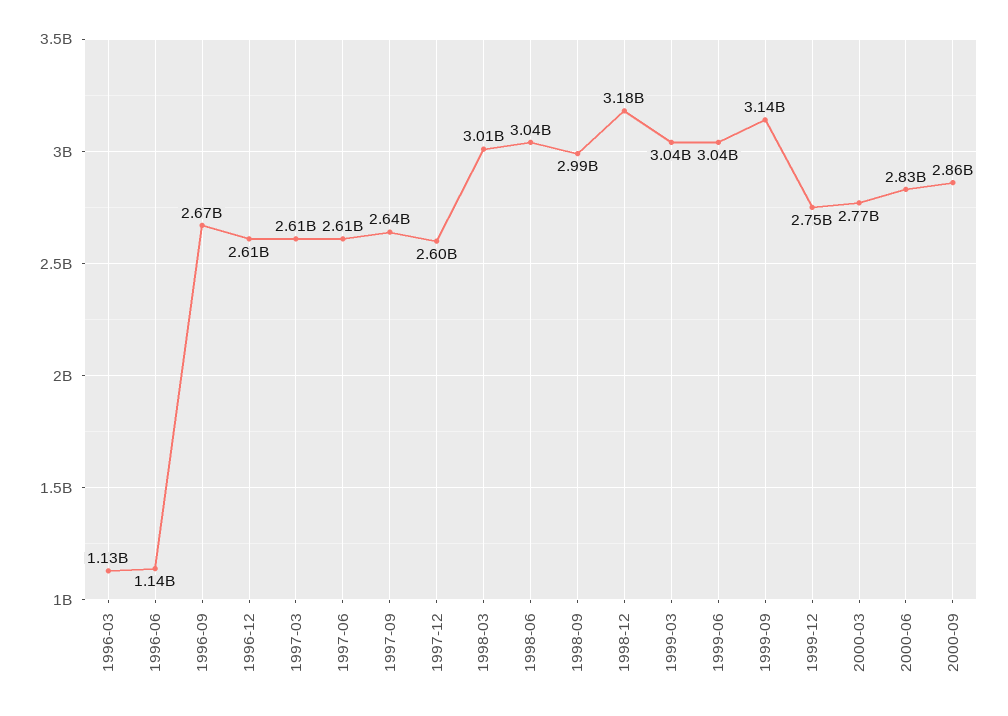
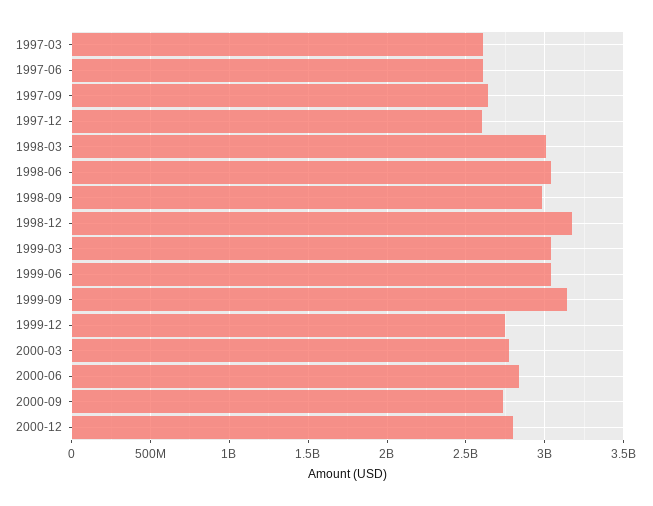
1996-03: 1130000000 -> none
1996-06: 1140000000 -> none
1996-09: 2670000000 -> none
1996-12: 2610000000 -> none
2000-09: 2860000000 -> 2750000000
2000-12: none -> 2800000000

